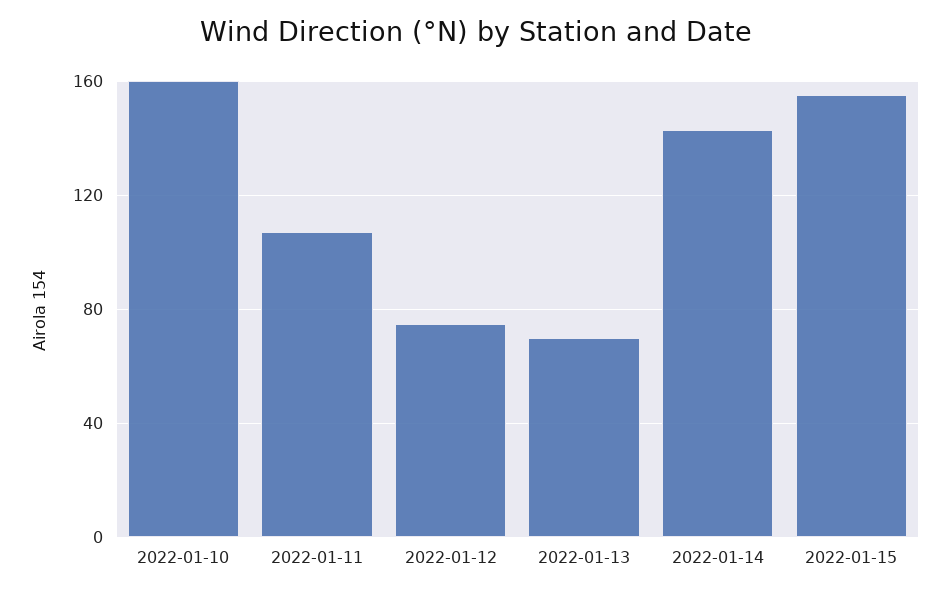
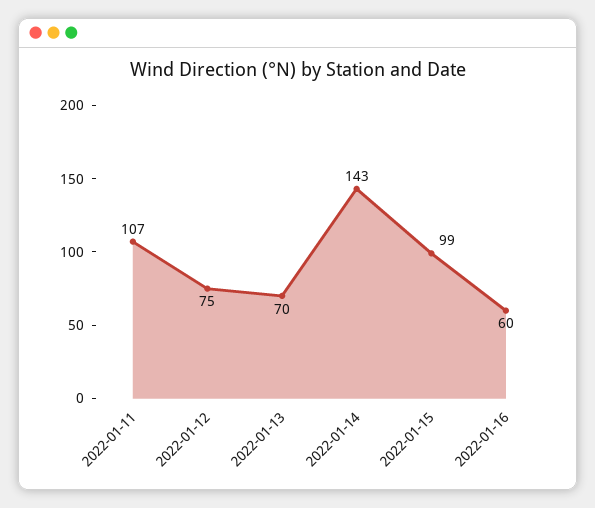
2022-01-10: 160 -> none
2022-01-15: 155 -> 99
2022-01-16: none -> 60

